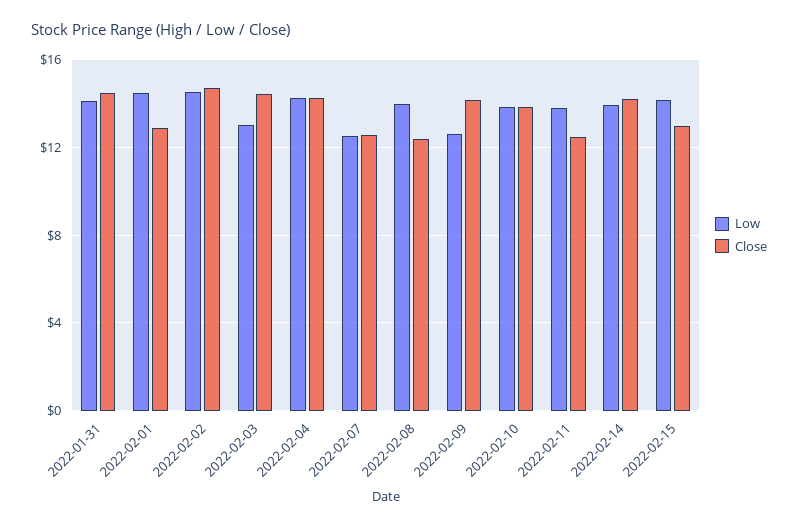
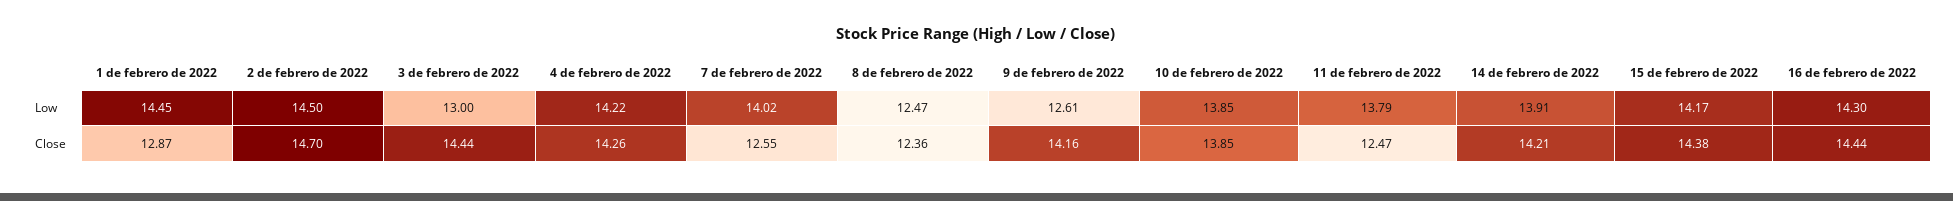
Low, 2022-01-31: 14 -> none
Close, 2022-01-31: 14.5 -> none
Low, 2022-02-07: 12.5 -> 14.02
Low, 2022-02-08: 14 -> 12.47
Close, 2022-02-15: 13 -> 14.38
Low, 16 de febrero de 2022: none -> 14.3
Close, 16 de febrero de 2022: none -> 14.44

